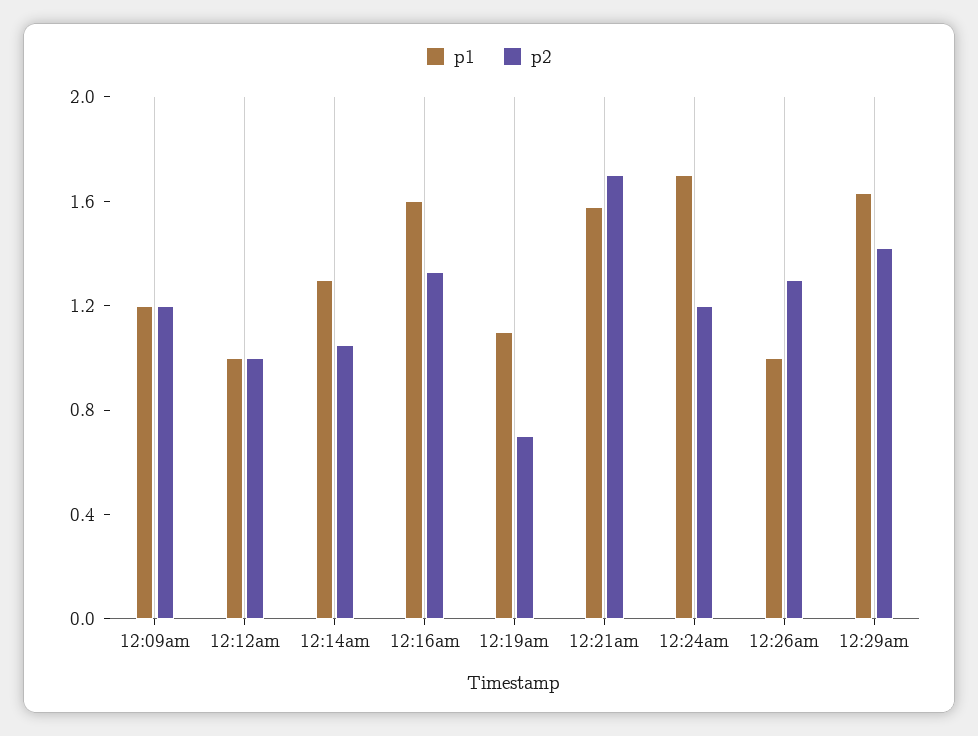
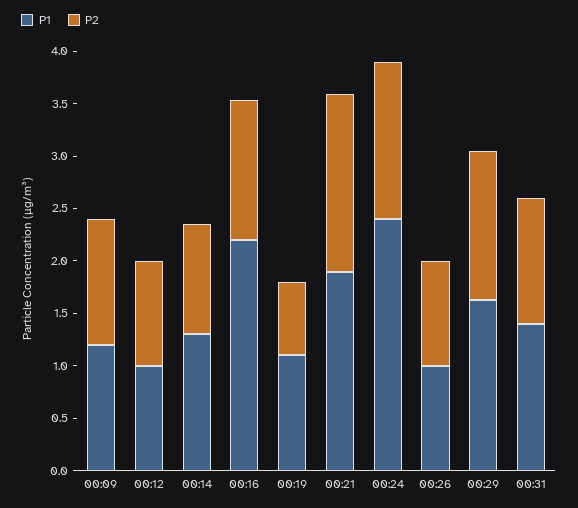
p1, 12:16am: 1.6 -> 2.2
p1, 12:21am: 1.6 -> 1.9
p1, 12:24am: 1.7 -> 2.4
p2, 12:24am: 1.2 -> 1.5
p2, 12:26am: 1.3 -> 1
p1, 00:31: none -> 1.4
p2, 00:31: none -> 1.2

